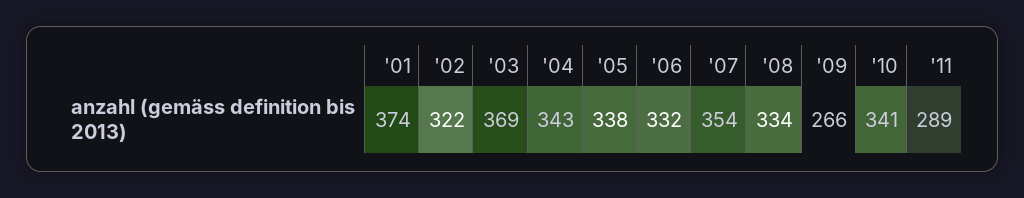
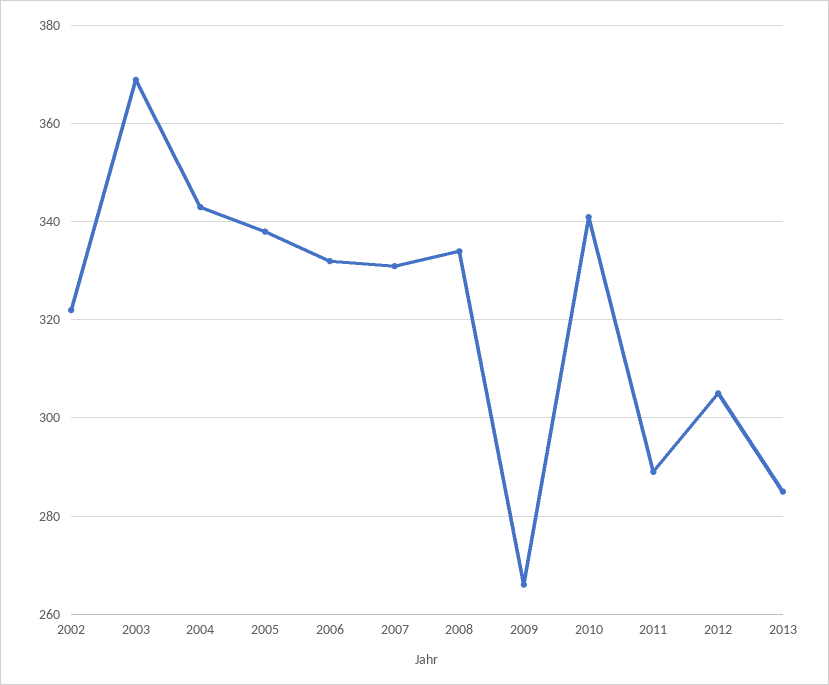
'01: 374 -> none
'07: 354 -> 330
2012: none -> 305
2013: none -> 285

